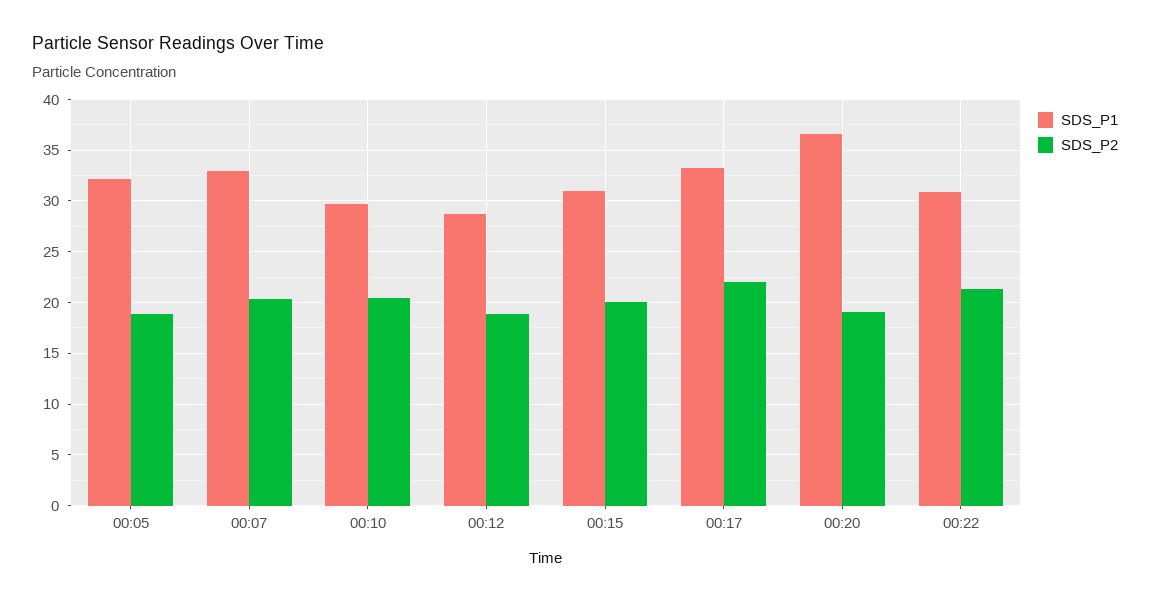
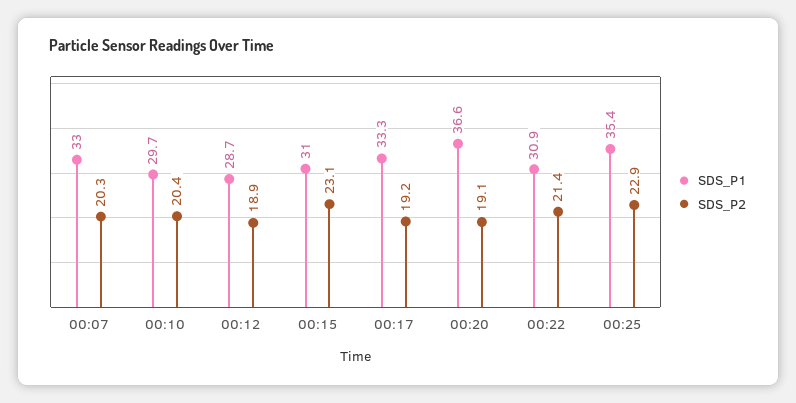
SDS_P1, 00:05: 32 -> none
SDS_P2, 00:05: 19 -> none
SDS_P2, 00:15: 20 -> 23.1
SDS_P2, 00:17: 22 -> 19.2
SDS_P1, 00:25: none -> 35.4
SDS_P2, 00:25: none -> 22.9

